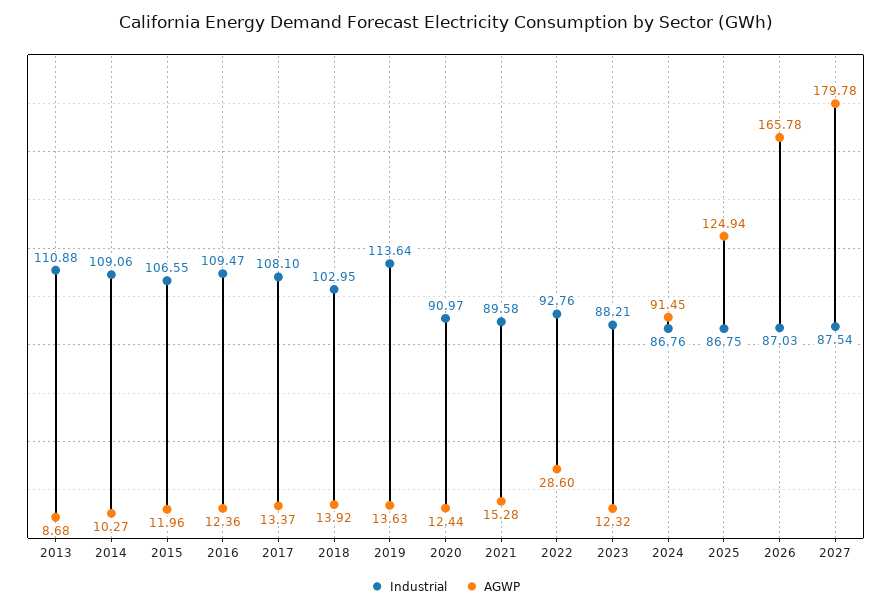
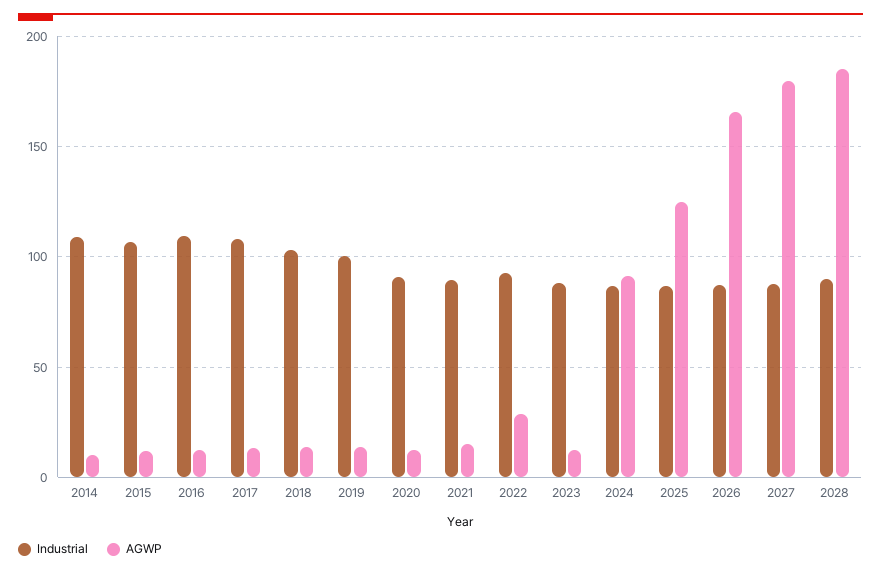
Industrial, 2013: 110.88 -> none
AGWP, 2013: 8.68 -> none
Industrial, 2019: 113.64 -> 100
Industrial, 2028: none -> 90
AGWP, 2028: none -> 185

